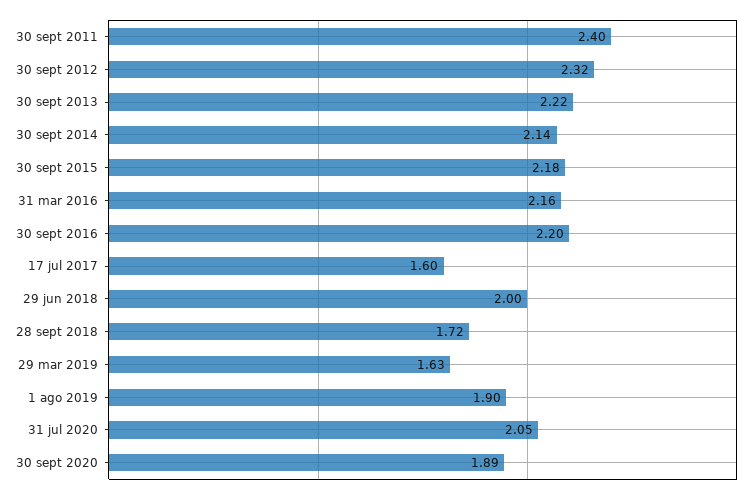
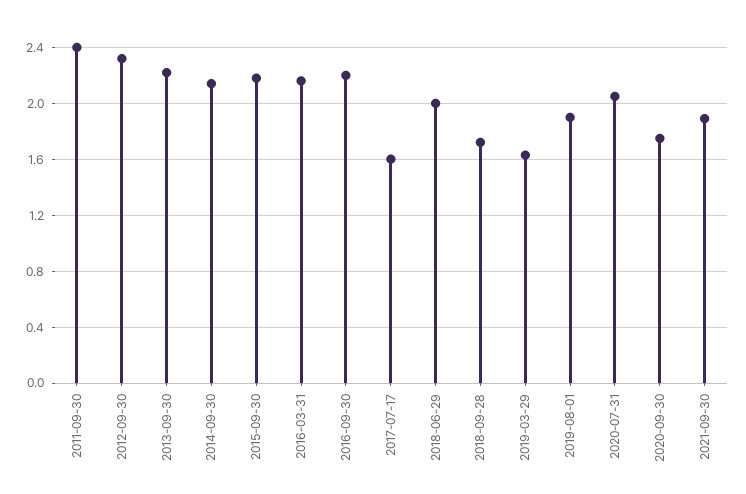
30 sept 2020: 1.89 -> 1.75
2021-09-30: none -> 1.9

